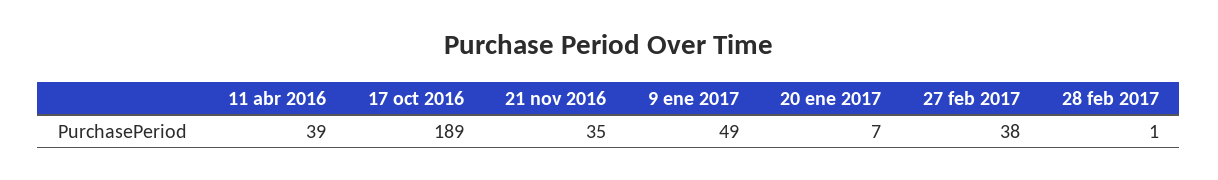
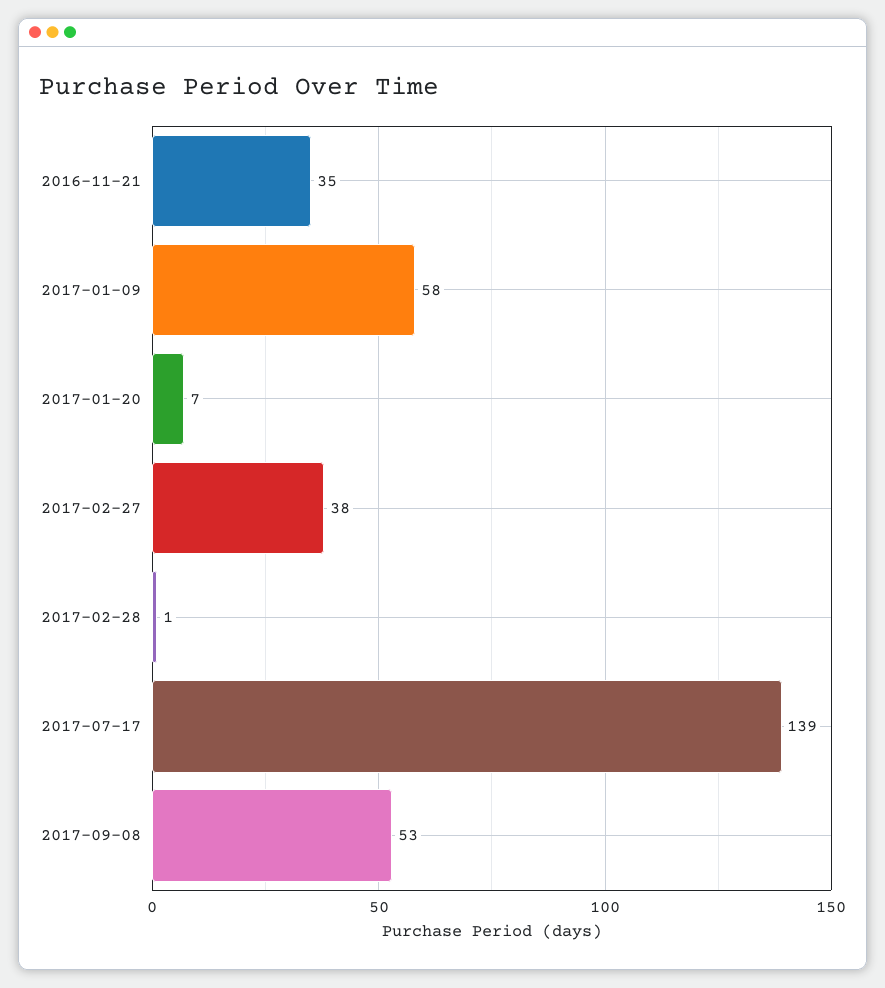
11 abr 2016: 39 -> none
17 oct 2016: 189 -> none
9 ene 2017: 49 -> 58
2017-07-17: none -> 139
2017-09-08: none -> 53

